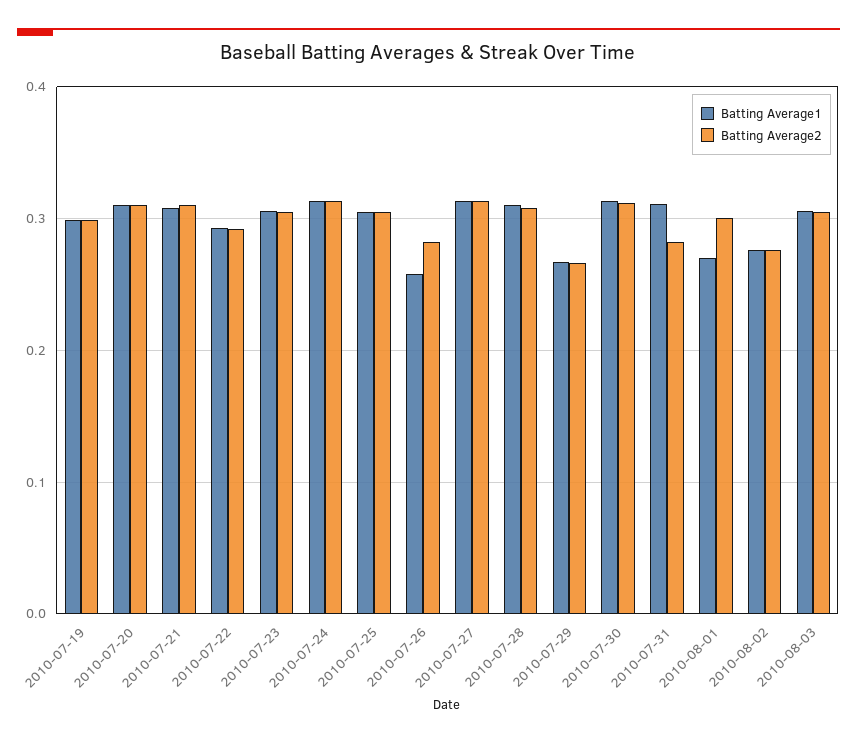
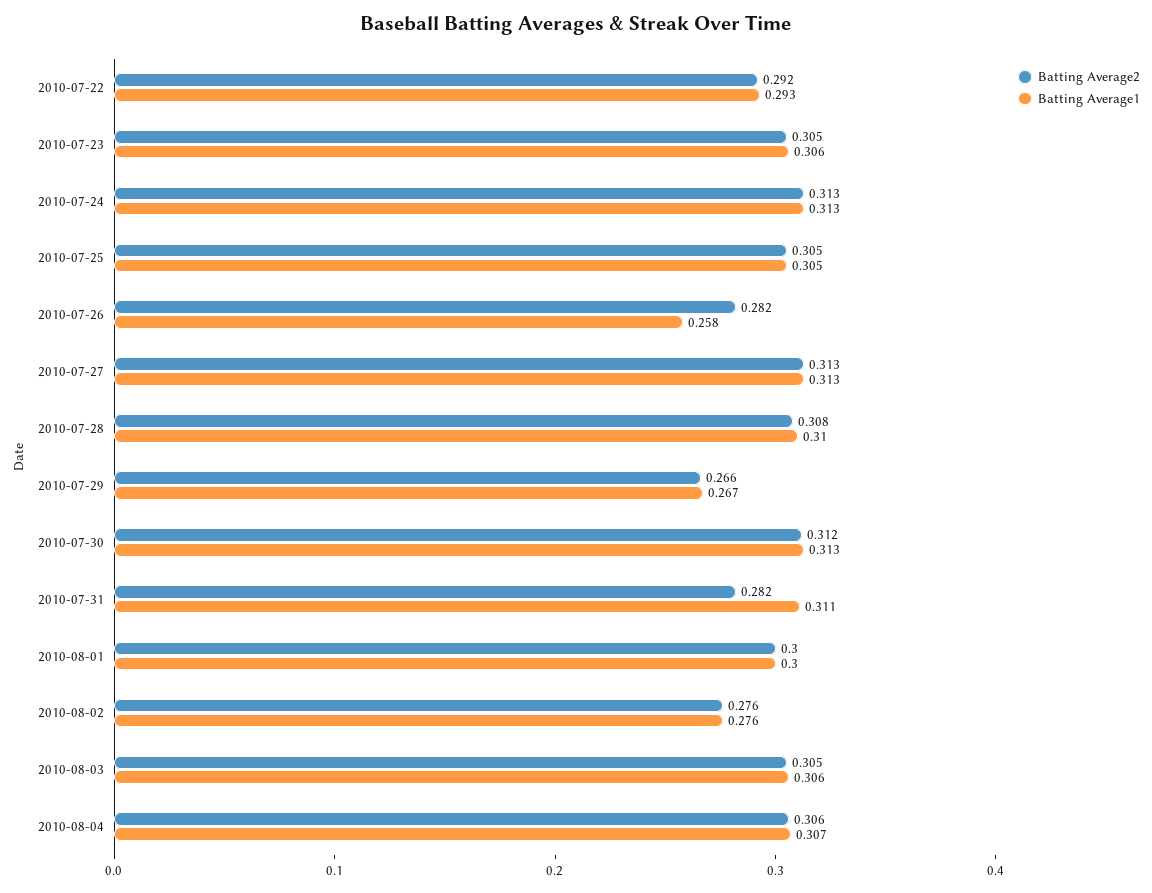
Batting Average1, 2010-07-19: 0.3 -> none
Batting Average2, 2010-07-19: 0.3 -> none
Batting Average1, 2010-07-20: 0.31 -> none
Batting Average2, 2010-07-20: 0.31 -> none
Batting Average1, 2010-07-21: 0.31 -> none
Batting Average2, 2010-07-21: 0.31 -> none
Batting Average1, 2010-08-01: 0.27 -> 0.3
Batting Average2, 2010-08-04: none -> 0.306
Batting Average1, 2010-08-04: none -> 0.307

